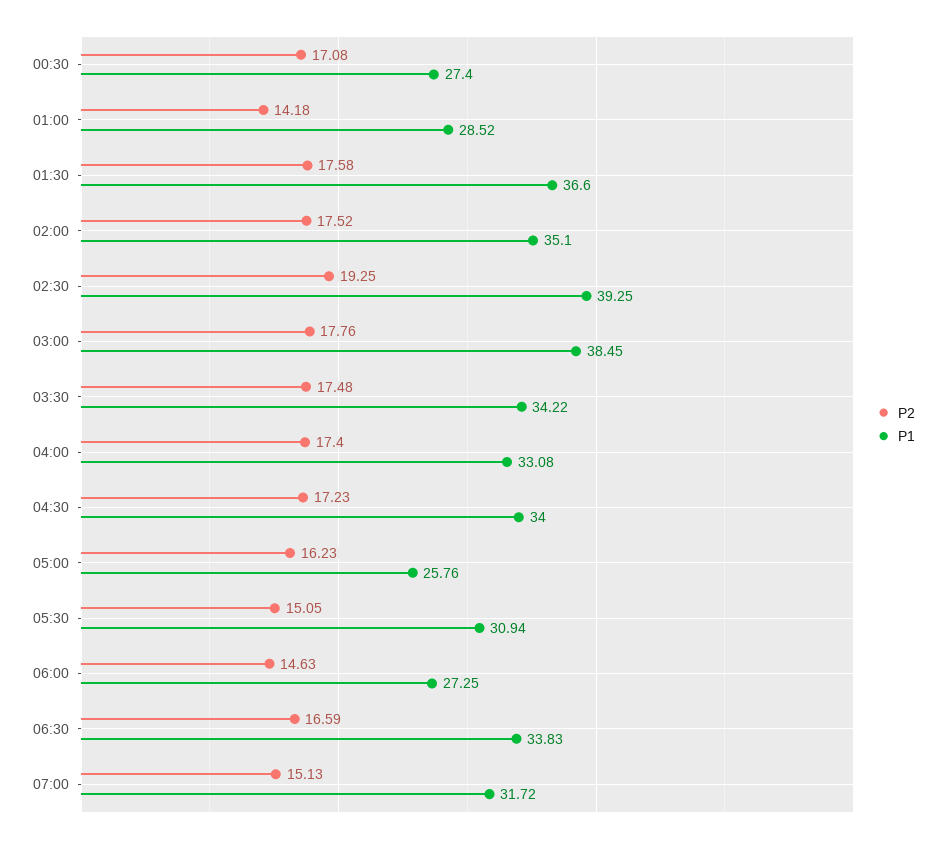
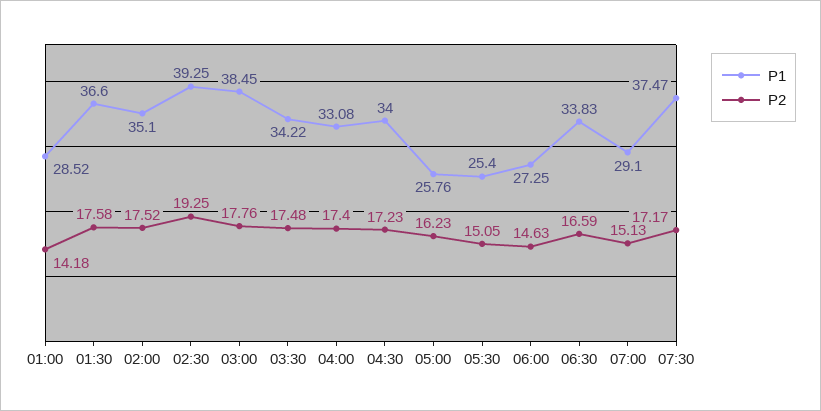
P2, 00:30: 17.08 -> none
P1, 00:30: 27.4 -> none
P1, 05:30: 30.94 -> 25.4
P1, 07:00: 31.72 -> 29.1
P1, 07:30: none -> 37.47
P2, 07:30: none -> 17.17

